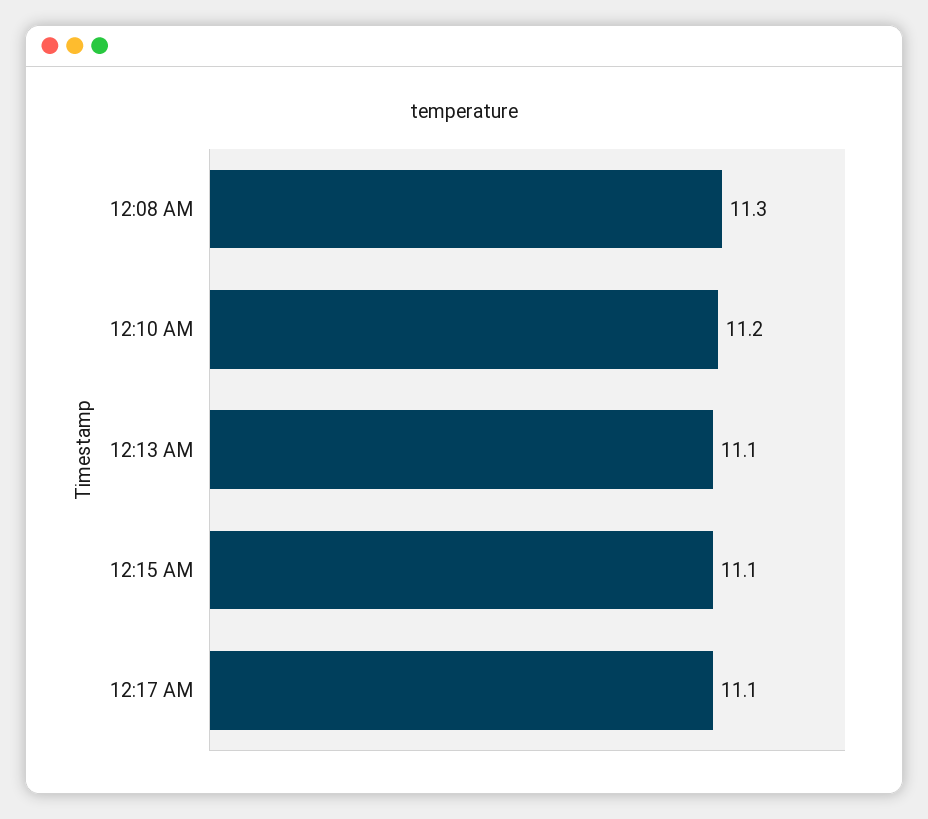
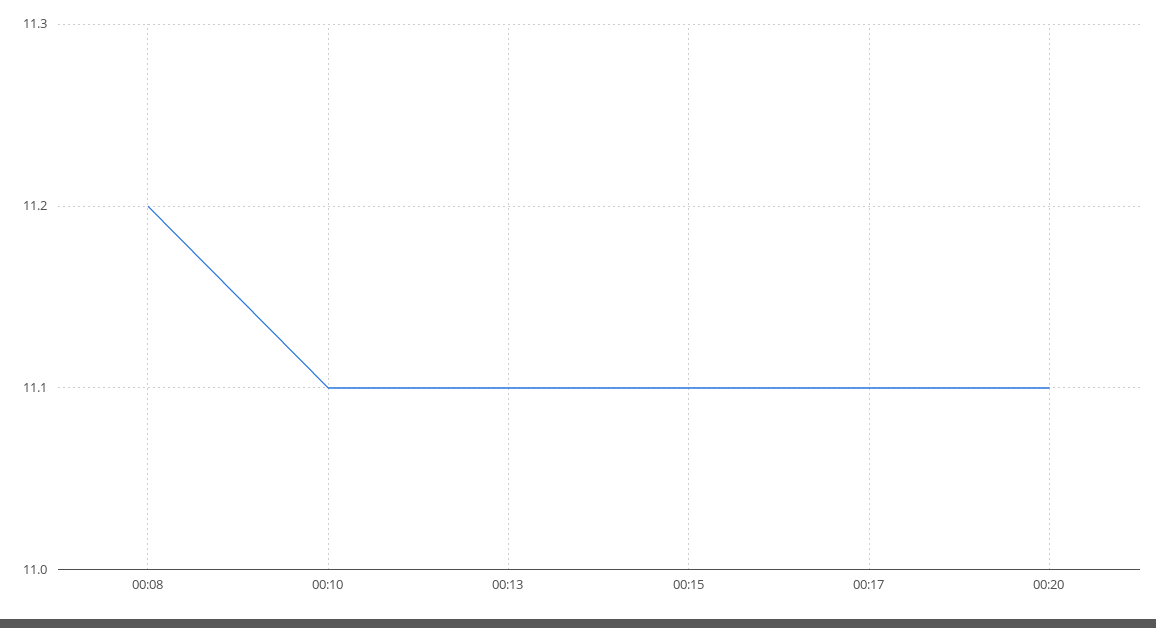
12:08 AM: 11.3 -> 11.2
12:10 AM: 11.2 -> 11.1
00:20: none -> 11.1

